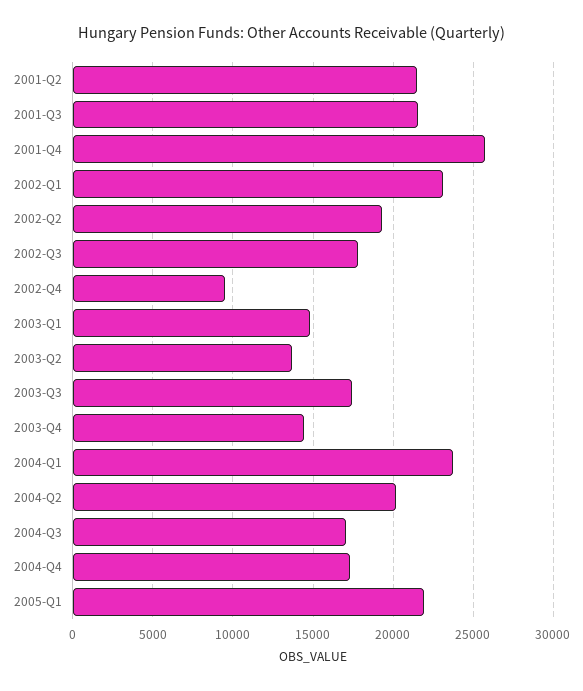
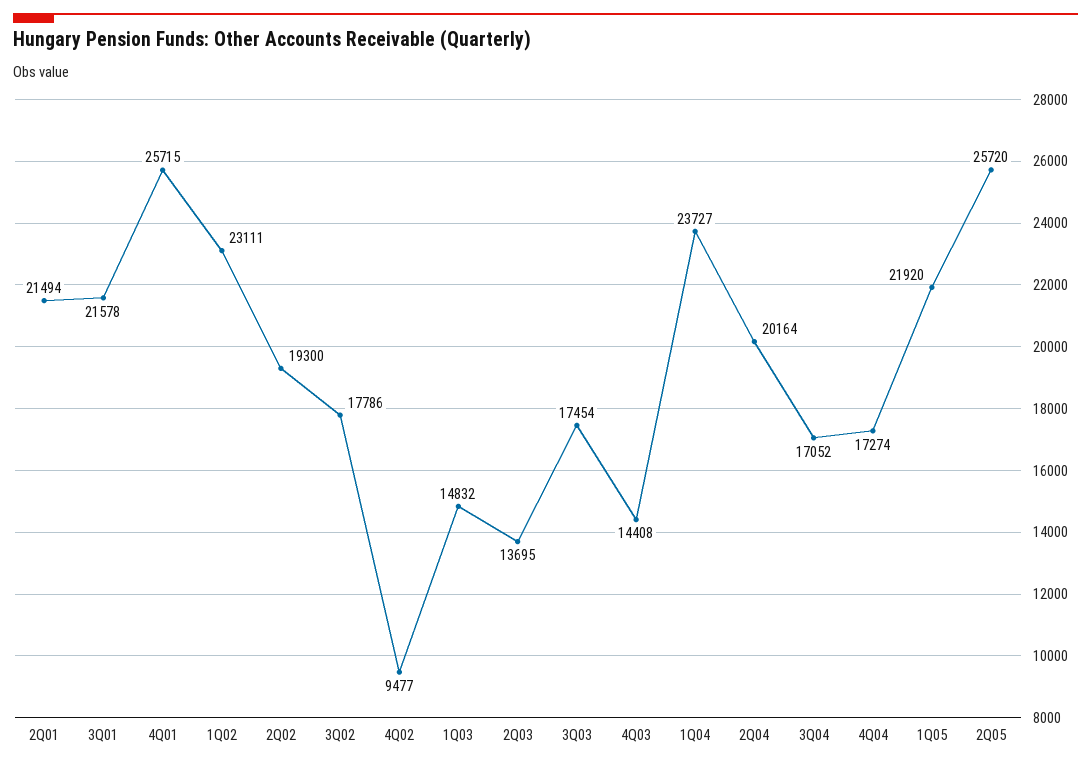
2Q05: none -> 25720

